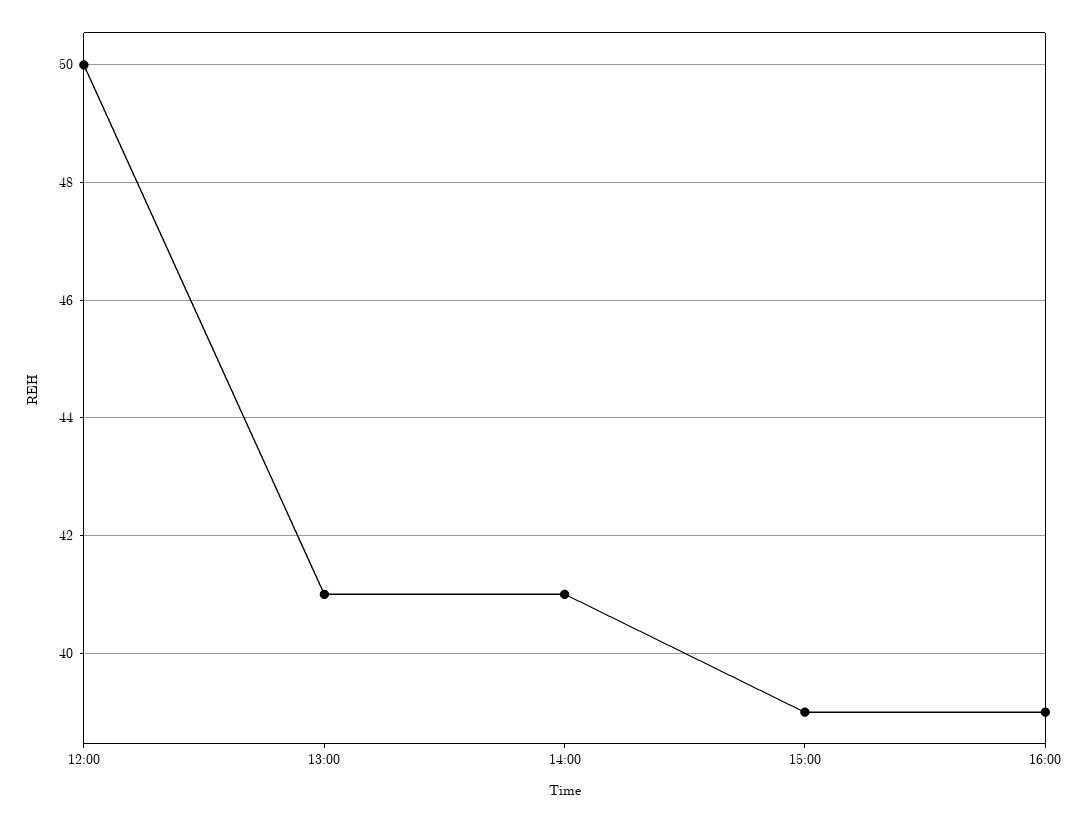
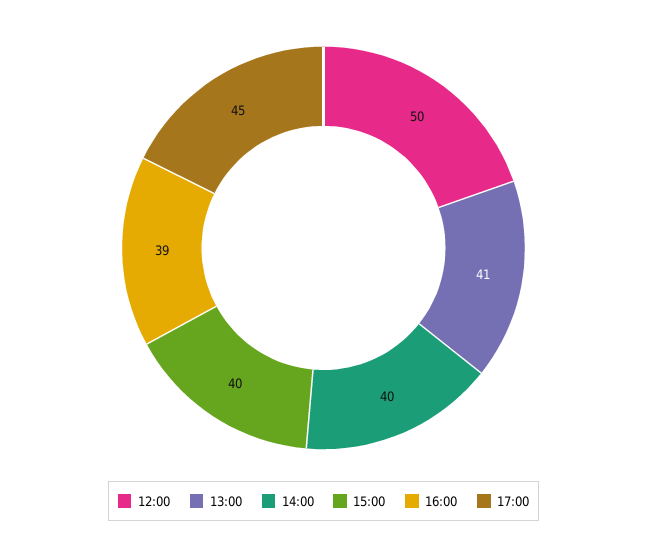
14:00: 41 -> 40
15:00: 39 -> 40
17:00: none -> 45

